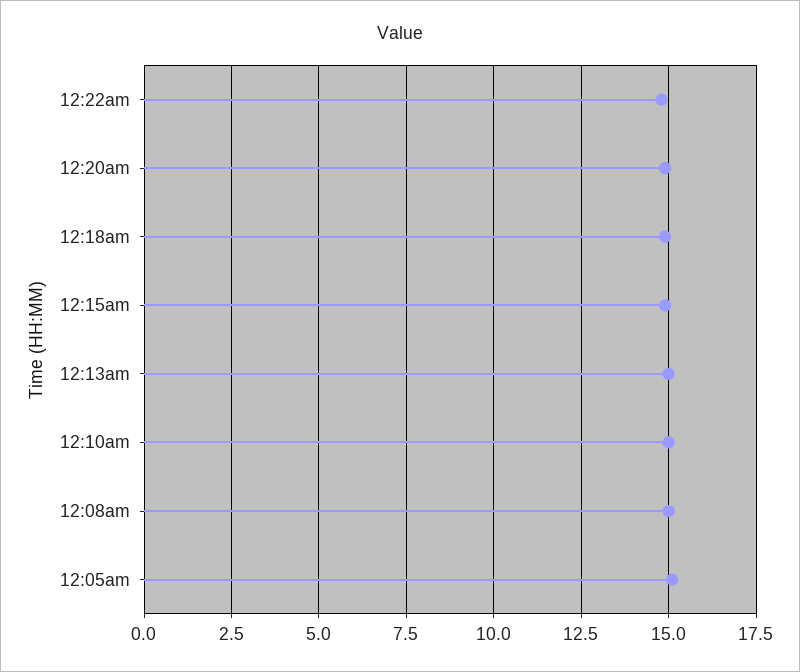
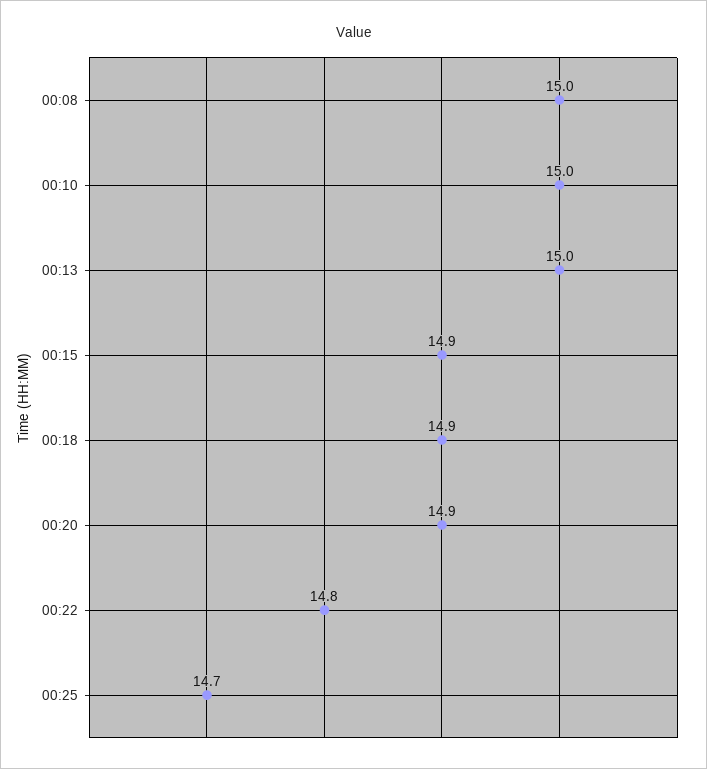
12:05am: 15 -> none
00:25: none -> 14.7

